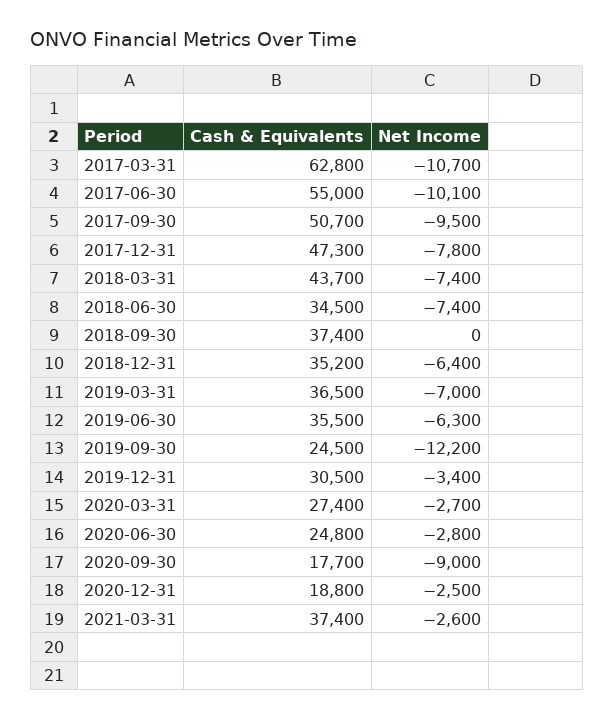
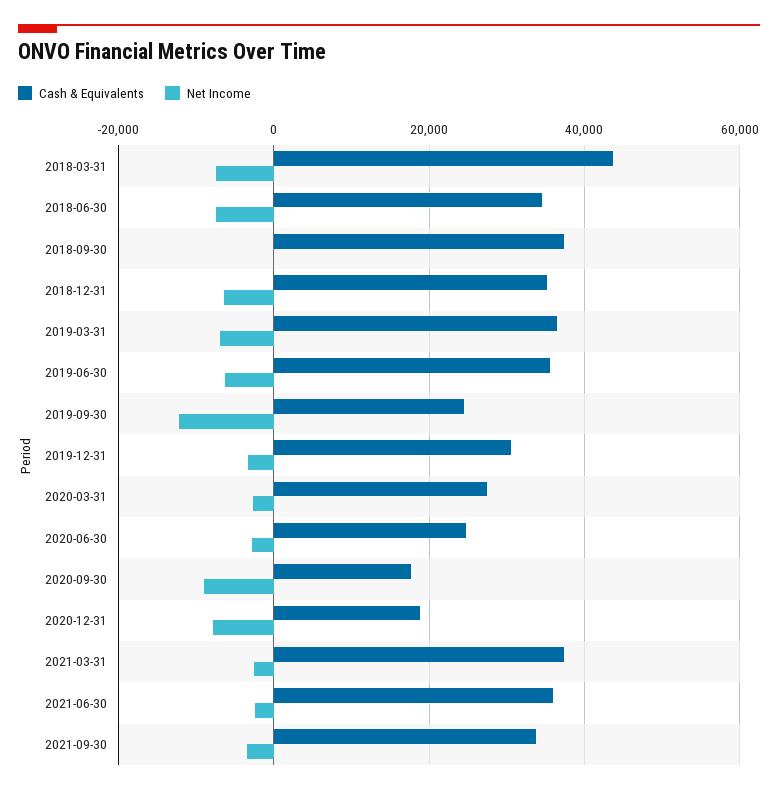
Cash & Equivalents, 2017-03-31: 62800 -> none
Net Income, 2017-03-31: -10700 -> none
Cash & Equivalents, 2017-06-30: 55000 -> none
Net Income, 2017-06-30: -10100 -> none
Cash & Equivalents, 2017-09-30: 50700 -> none
Net Income, 2017-09-30: -9500 -> none
Cash & Equivalents, 2017-12-31: 47300 -> none
Net Income, 2017-12-31: -7800 -> none
Net Income, 2020-12-31: -2500 -> -8000
Cash & Equivalents, 2021-06-30: none -> 36000
Net Income, 2021-06-30: none -> -2000
Cash & Equivalents, 2021-09-30: none -> 34000
Net Income, 2021-09-30: none -> -4000

